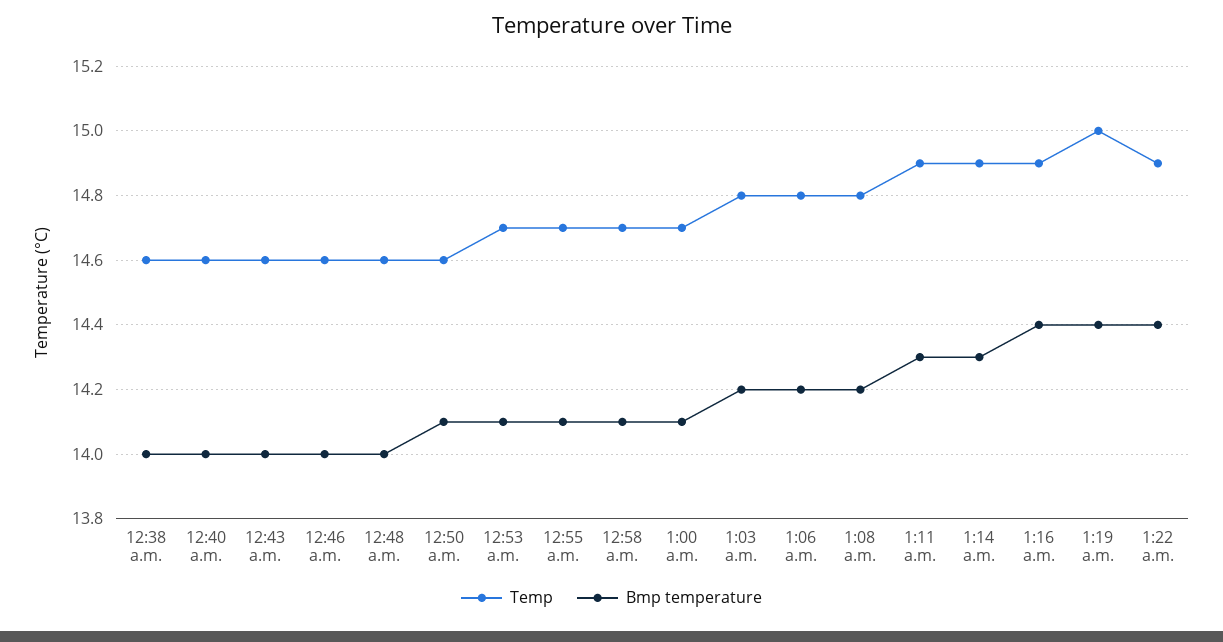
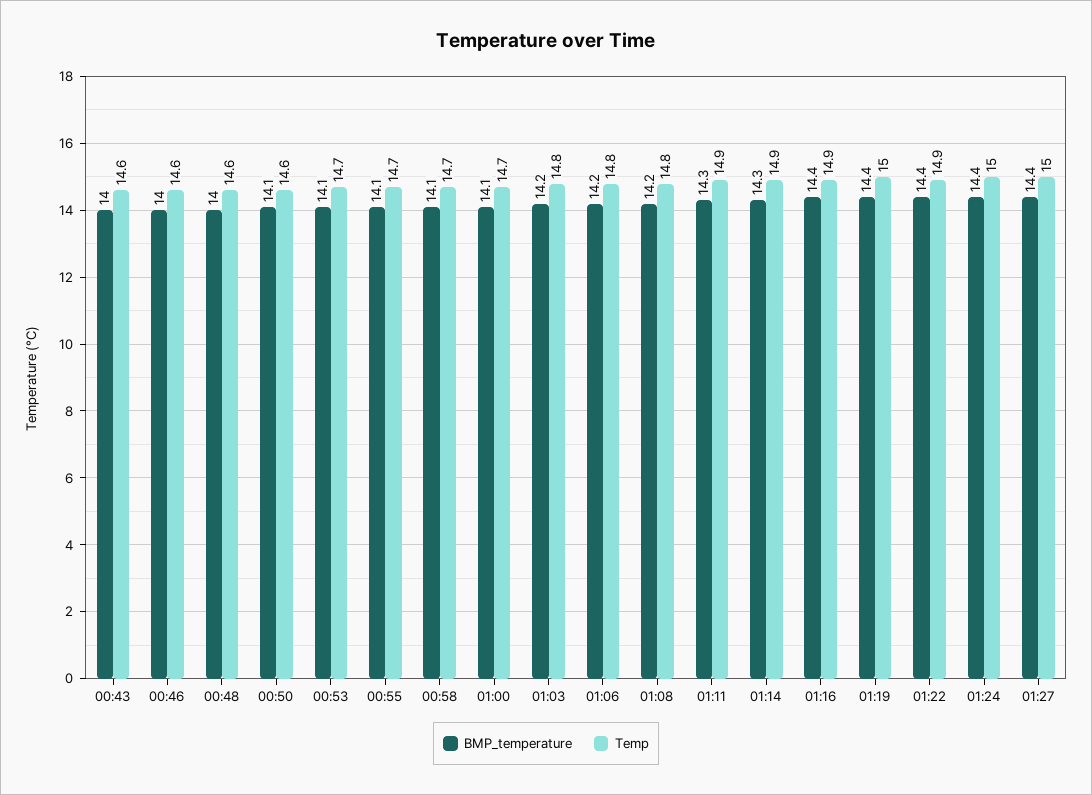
Temp, 12:38 a.m.: 14.6 -> none
Bmp temperature, 12:38 a.m.: 14 -> none
Temp, 12:40 a.m.: 14.6 -> none
Bmp temperature, 12:40 a.m.: 14 -> none
Bmp temperature, 01:24: none -> 14.4
Temp, 01:24: none -> 15
Bmp temperature, 01:27: none -> 14.4
Temp, 01:27: none -> 15

